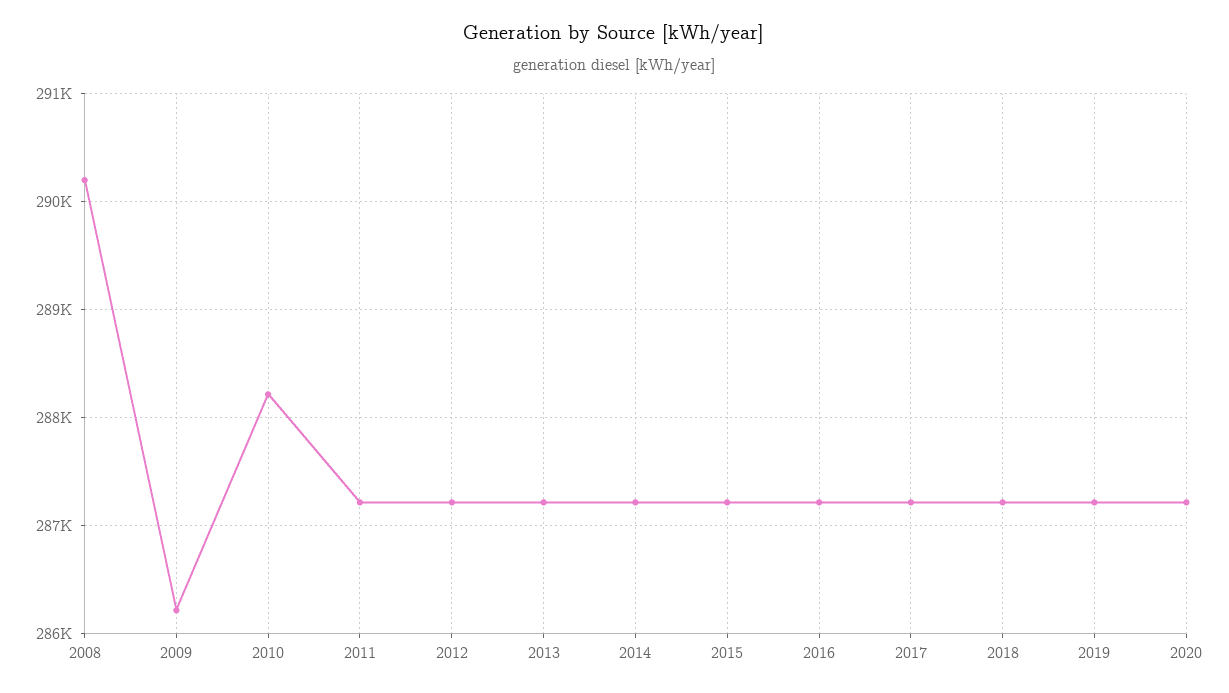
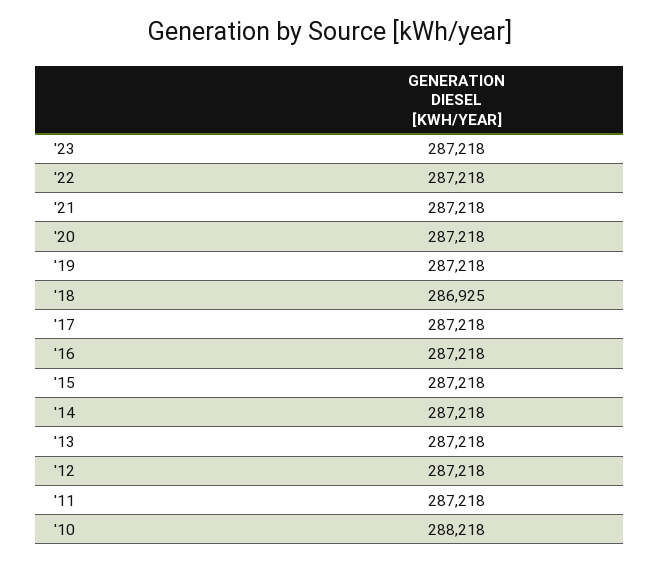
2008: 290200 -> none
2009: 286200 -> none
2018: 287200 -> 286925
'23: none -> 287218
'22: none -> 287218
'21: none -> 287218

